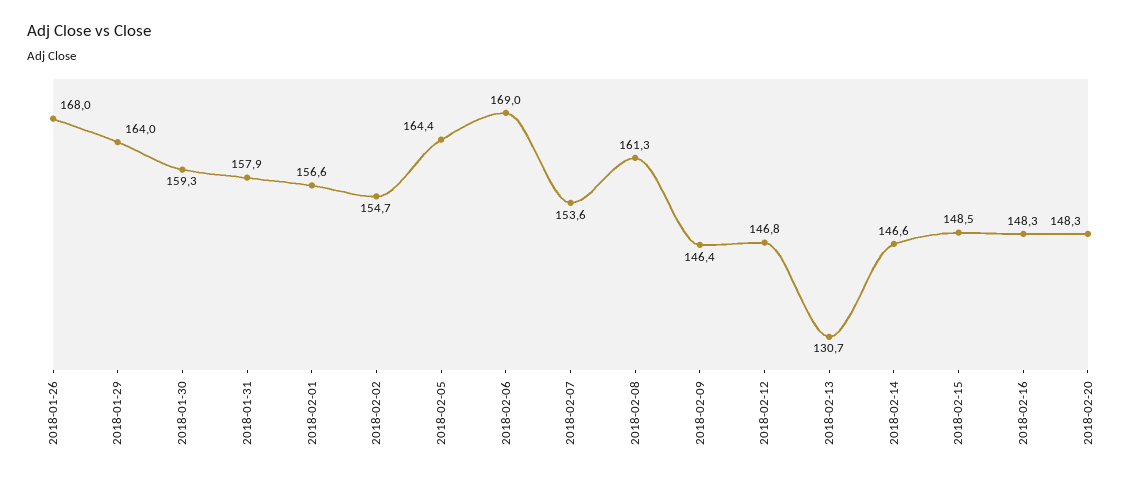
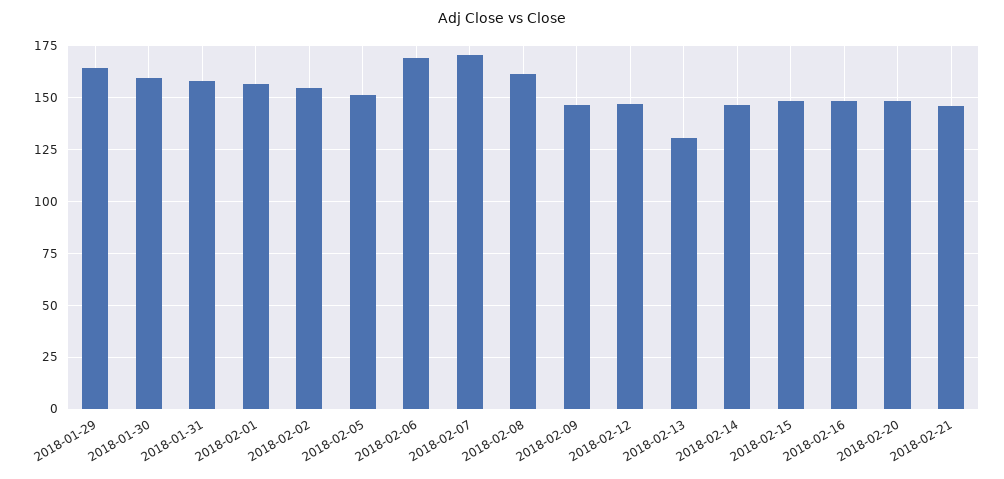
2018-01-26: 168 -> none
2018-02-05: 164.4 -> 150
2018-02-07: 153.6 -> 170
2018-02-21: none -> 145

